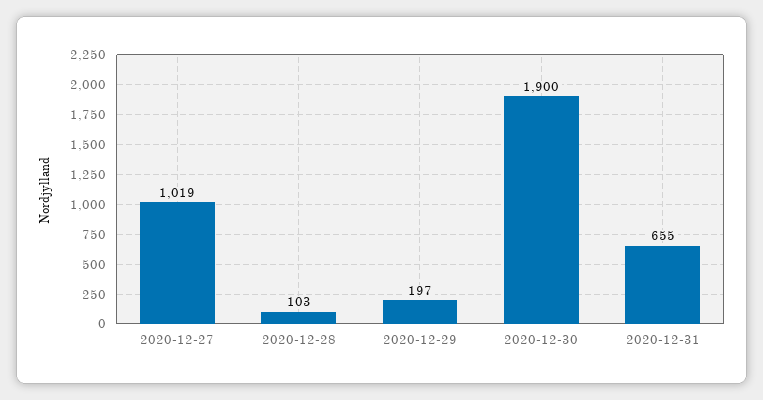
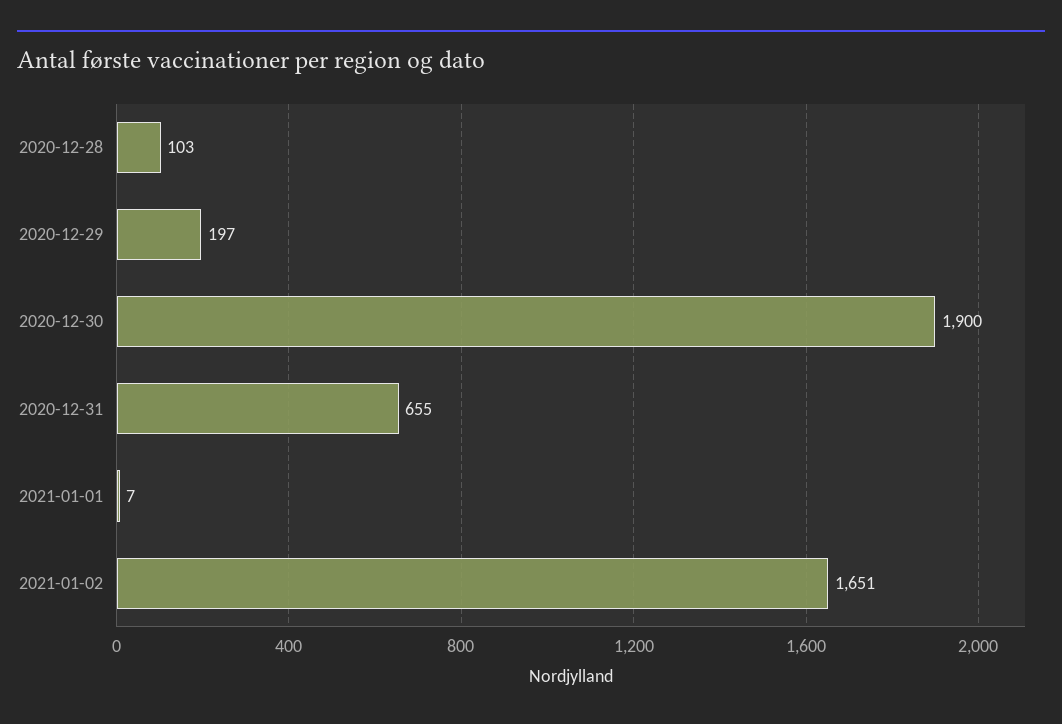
2020-12-27: 1019 -> none
2021-01-01: none -> 7
2021-01-02: none -> 1651

